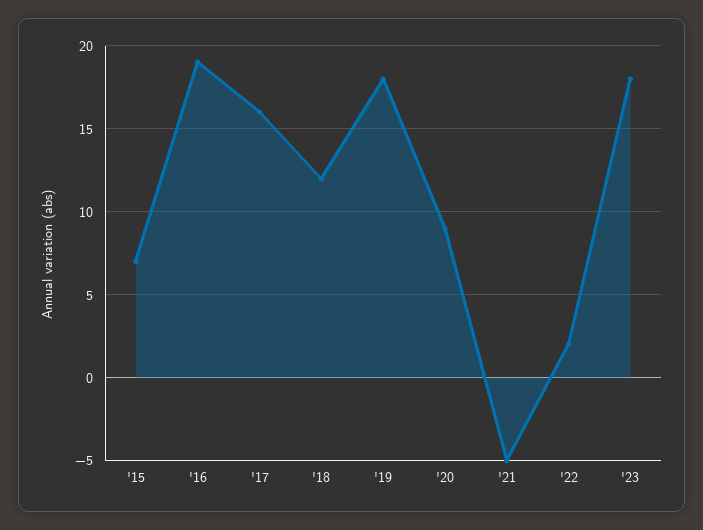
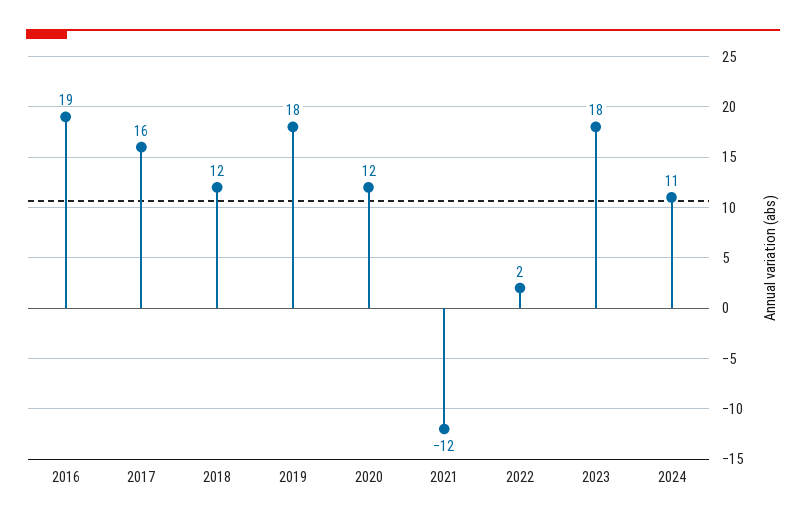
'15: 7 -> none
'20: 9 -> 12
'21: -5 -> -12
2024: none -> 11

